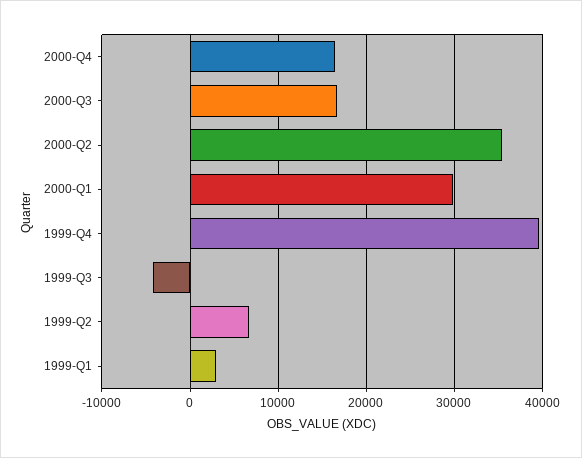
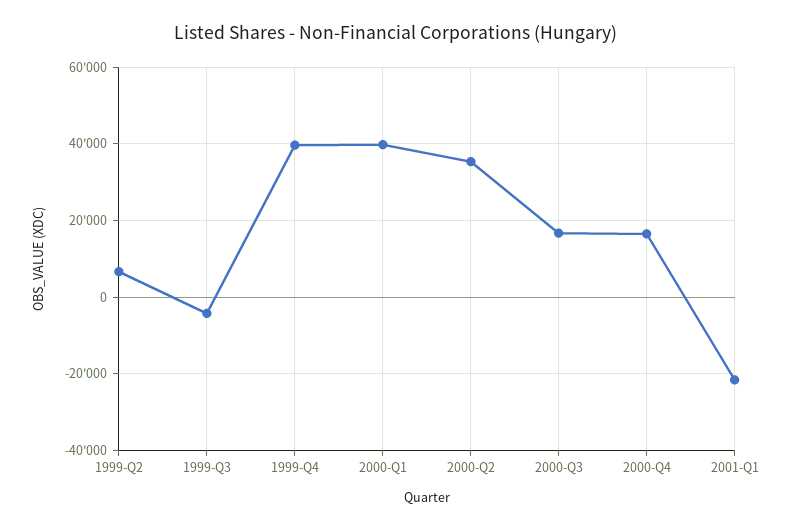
2000-Q1: 30000 -> 40000
1999-Q1: 3000 -> none
2001-Q1: none -> -22000

